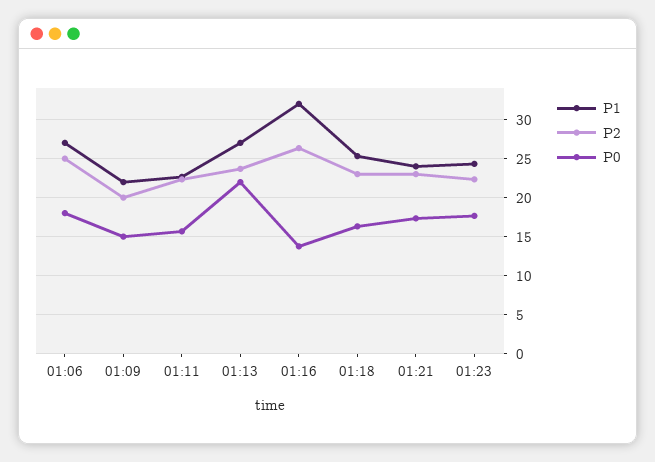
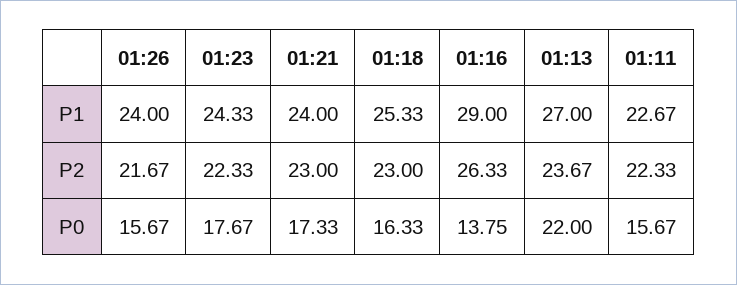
P1, 01:06: 27 -> none
P2, 01:06: 25 -> none
P0, 01:06: 18 -> none
P1, 01:09: 22 -> none
P2, 01:09: 20 -> none
P0, 01:09: 15 -> none
P1, 01:16: 32 -> 29
P1, 01:26: none -> 24
P2, 01:26: none -> 21.67
P0, 01:26: none -> 15.67

